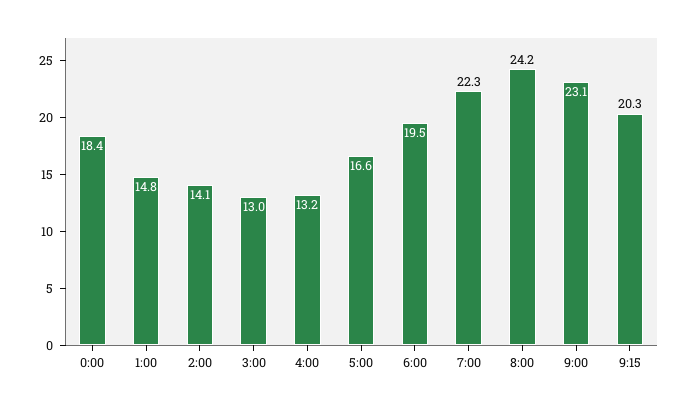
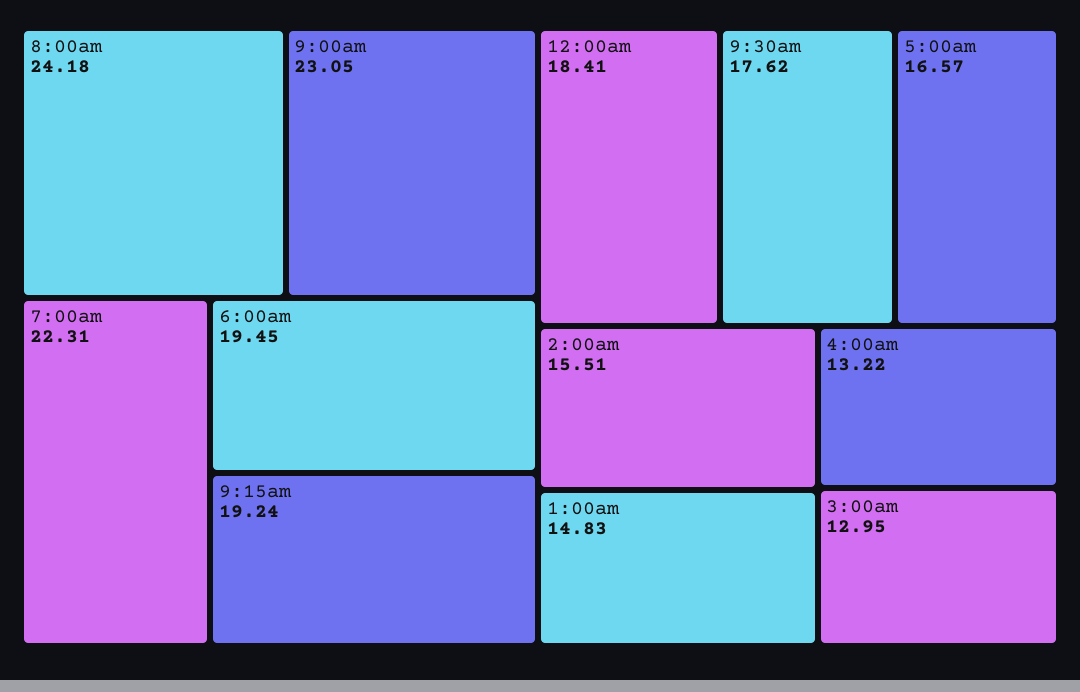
2:00: 14.1 -> 15.51
9:15: 20.3 -> 19.24
9:30am: none -> 17.62

